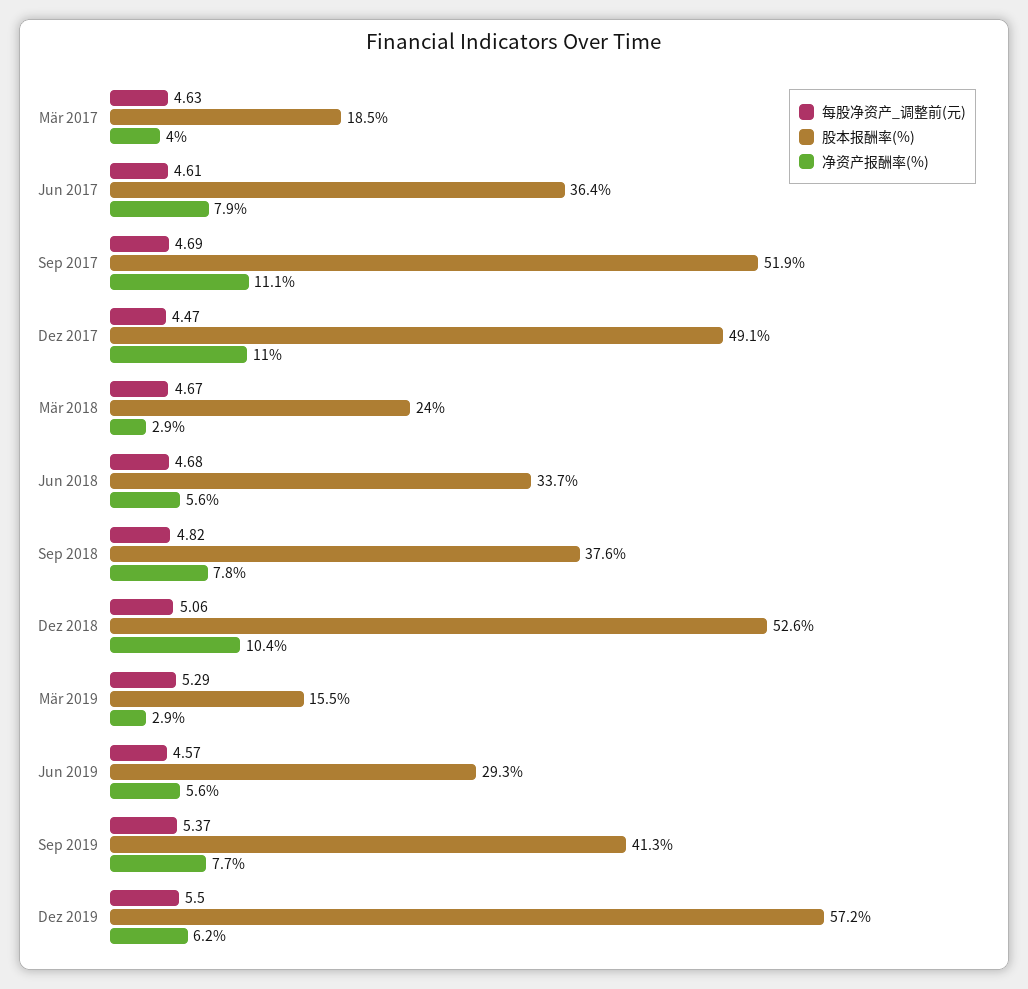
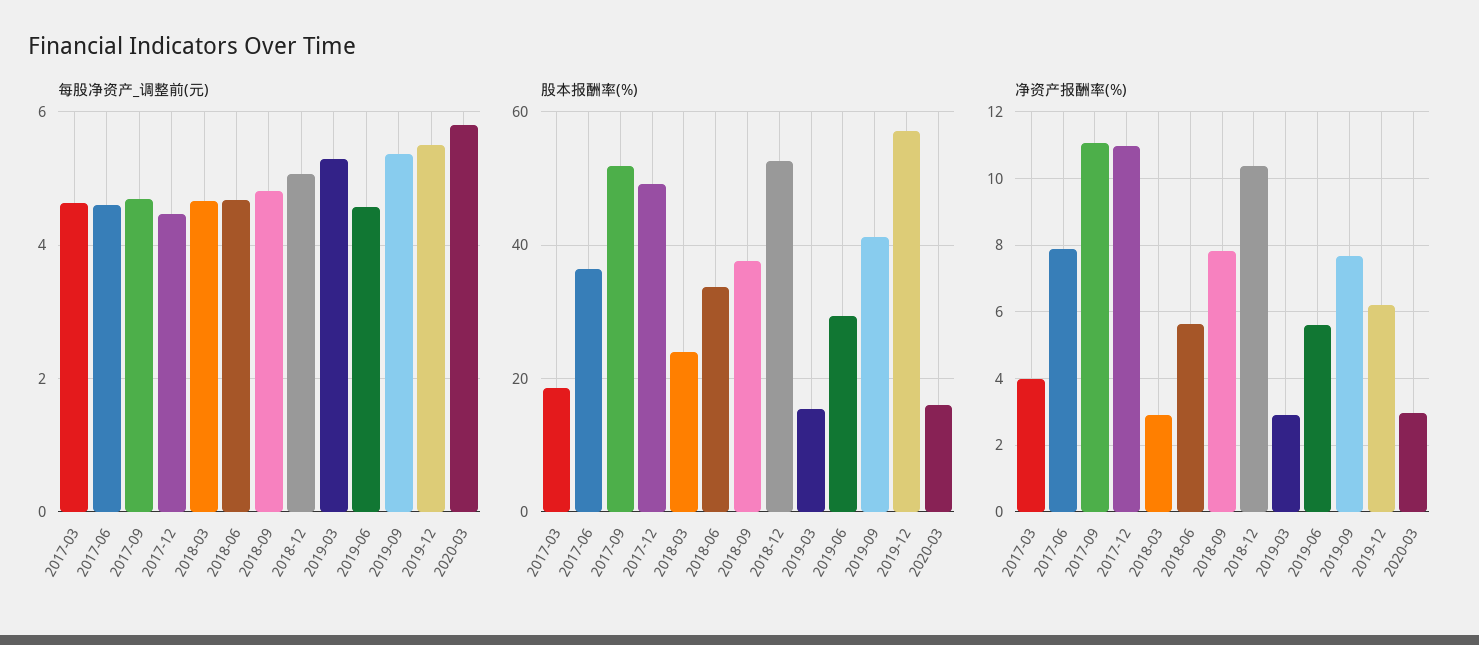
每股净资产_调整前(元), 2020-03: none -> 5.8
股本报酬率(%), 2020-03: none -> 16
净资产报酬率(%), 2020-03: none -> 3

